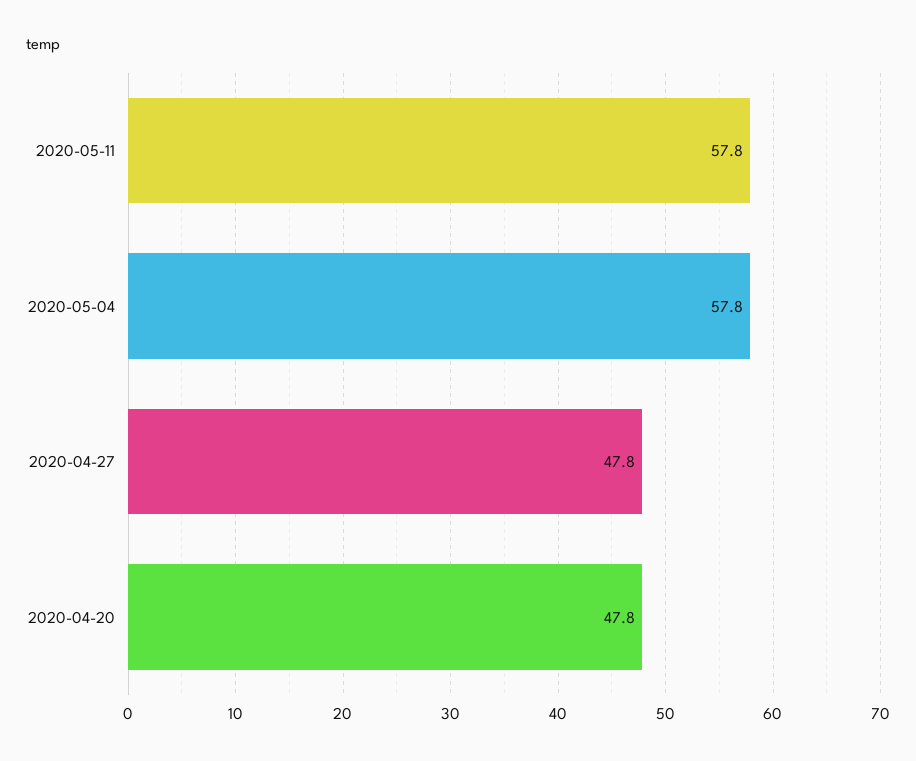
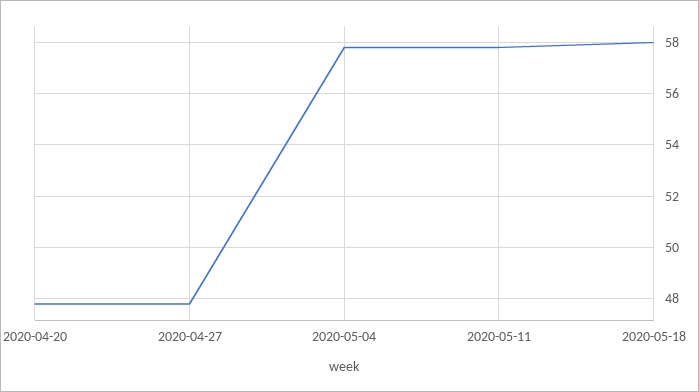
2020-05-18: none -> 58

